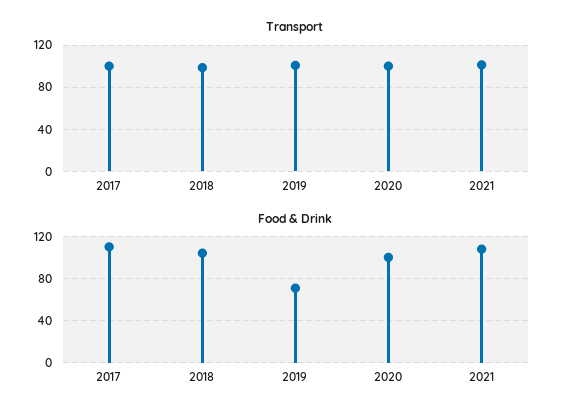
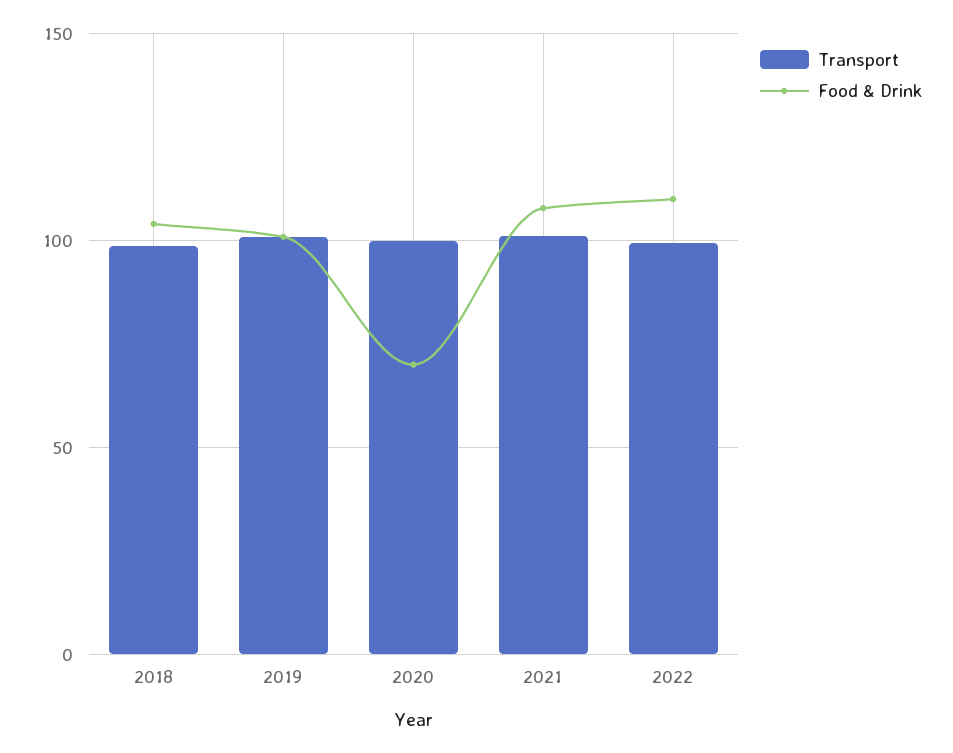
Transport, 2017: 100 -> none
Food & Drink, 2017: 110 -> none
Food & Drink, 2019: 70 -> 100
Food & Drink, 2020: 100 -> 70
Transport, 2022: none -> 100
Food & Drink, 2022: none -> 110

